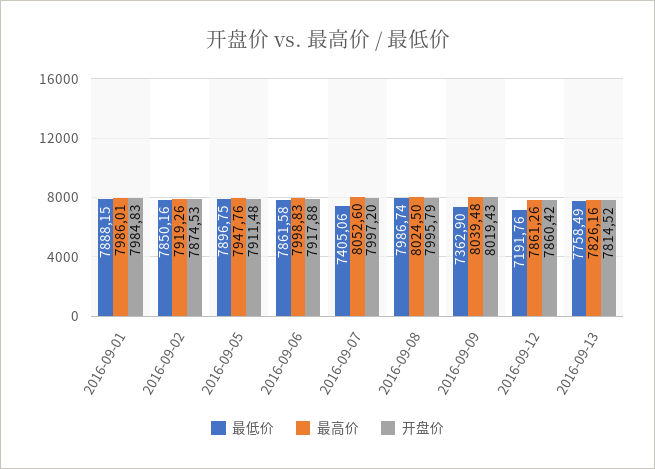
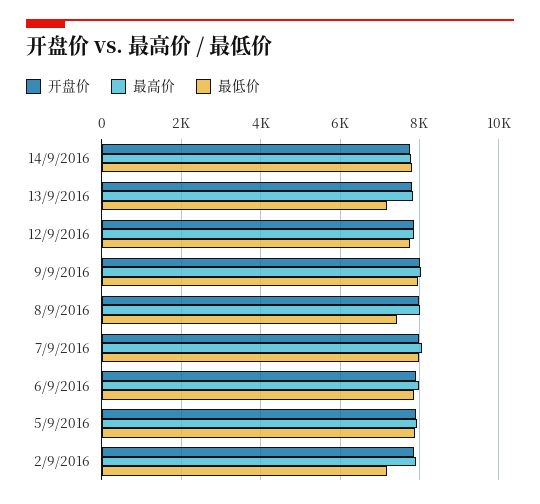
最低价, 2016-09-01: 7888.15 -> none
最高价, 2016-09-01: 7986.01 -> none
开盘价, 2016-09-01: 7984.83 -> none
最低价, 2016-09-02: 7850.16 -> 7200
最低价, 2016-09-07: 7405.06 -> 8000
最低价, 2016-09-08: 7986.74 -> 7400
最低价, 2016-09-09: 7362.9 -> 8000
最低价, 2016-09-12: 7191.76 -> 7800
最低价, 2016-09-13: 7758.49 -> 7200
开盘价, 14/9/2016: none -> 7800
最高价, 14/9/2016: none -> 7800
最低价, 14/9/2016: none -> 7800

